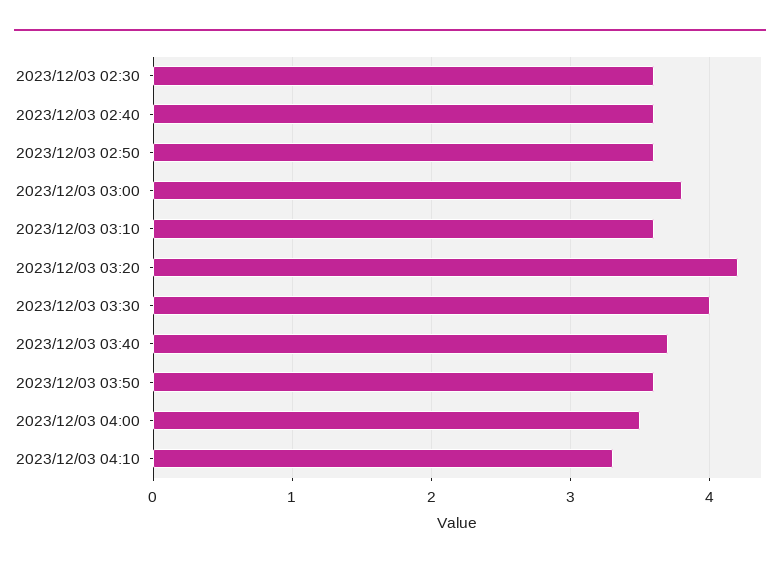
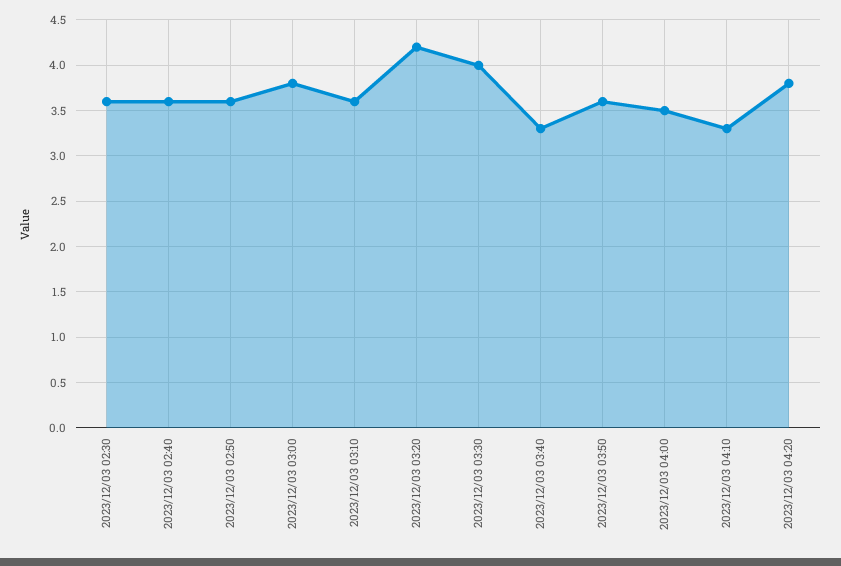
2023/12/03 03:40: 3.7 -> 3.3
2023/12/03 04:20: none -> 3.8

